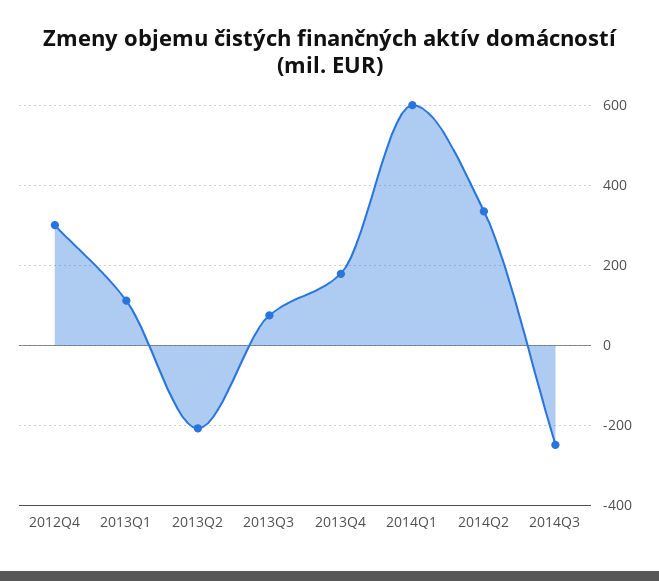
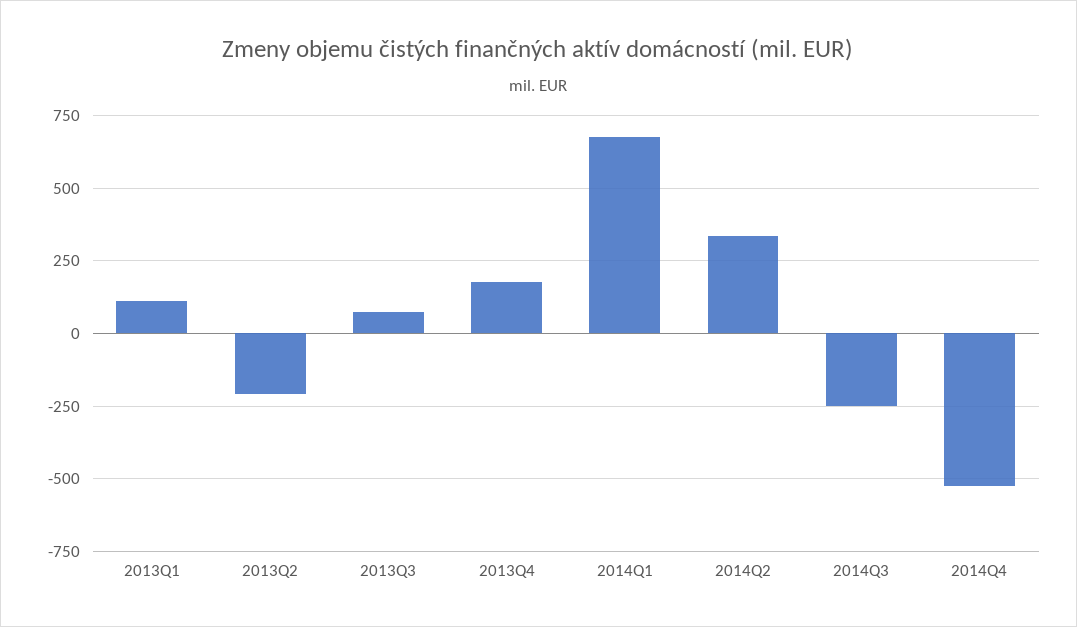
2012Q4: 300 -> none
2014Q1: 600 -> 675
2014Q4: none -> -525

